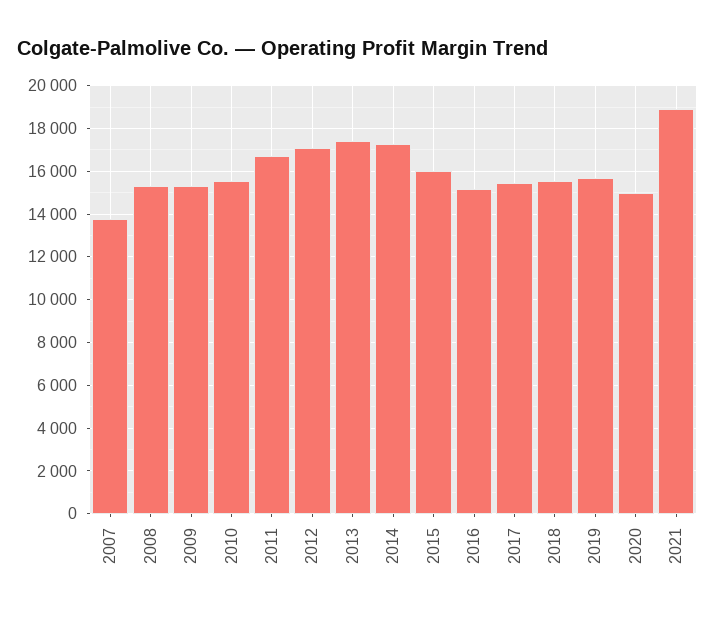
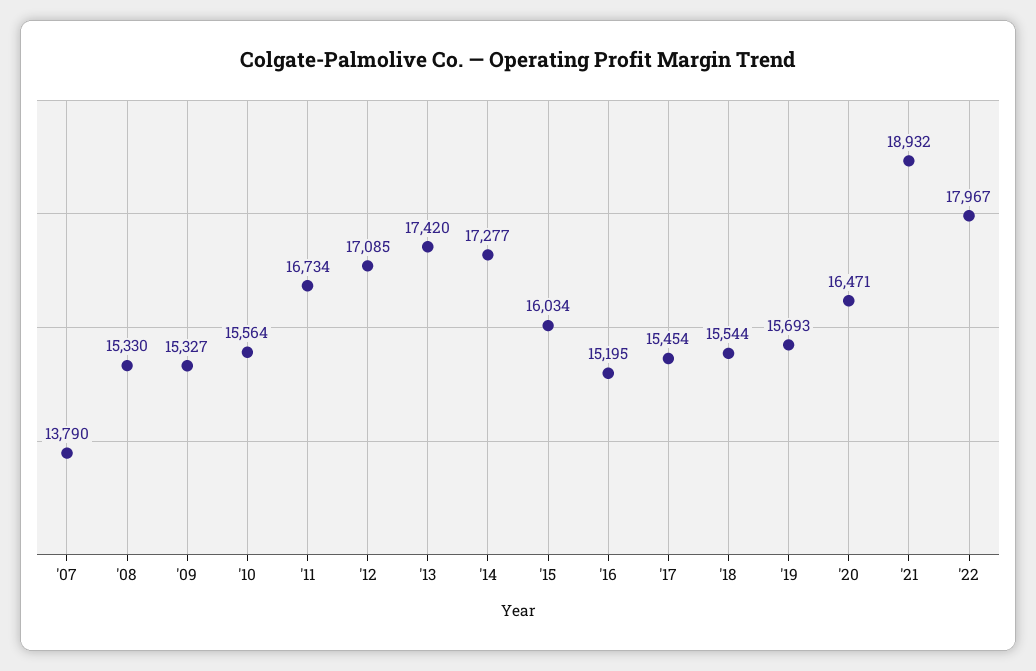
2020: 15000 -> 16471
'22: none -> 17967

